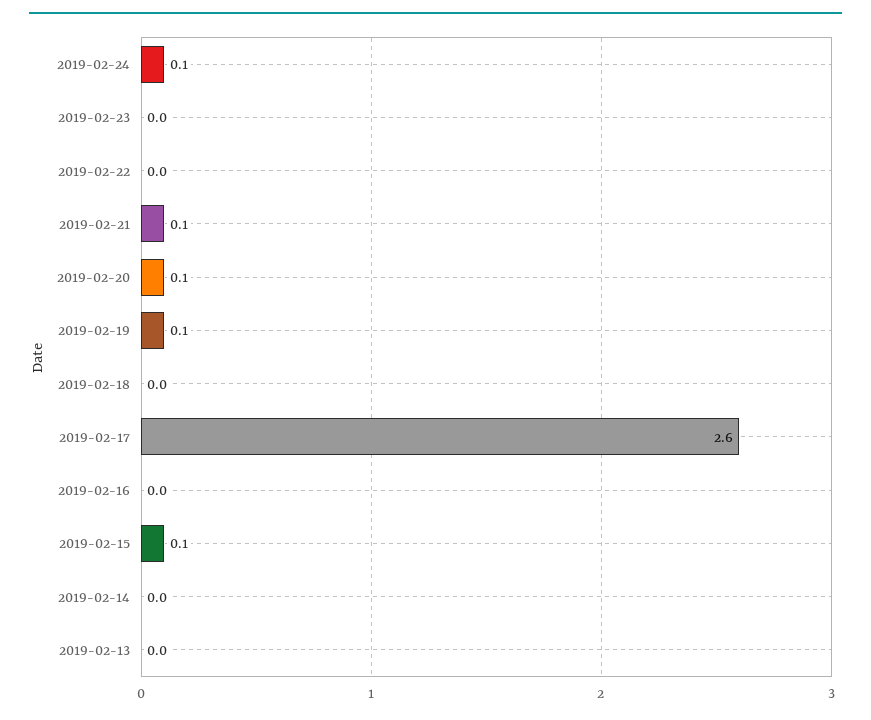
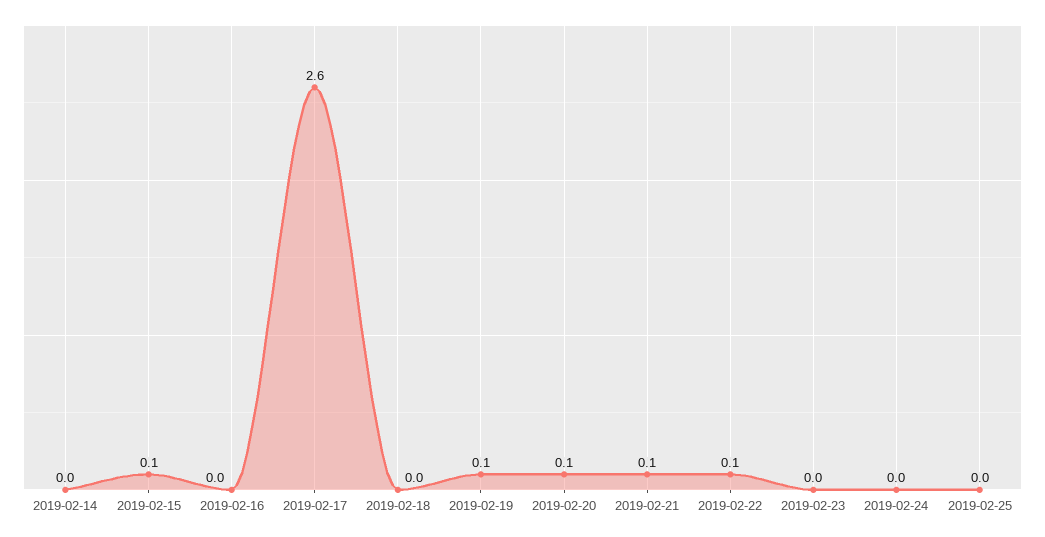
2019-02-24: 0.1 -> 0
2019-02-22: 0 -> 0.1
2019-02-13: 0 -> none
2019-02-25: none -> 0

